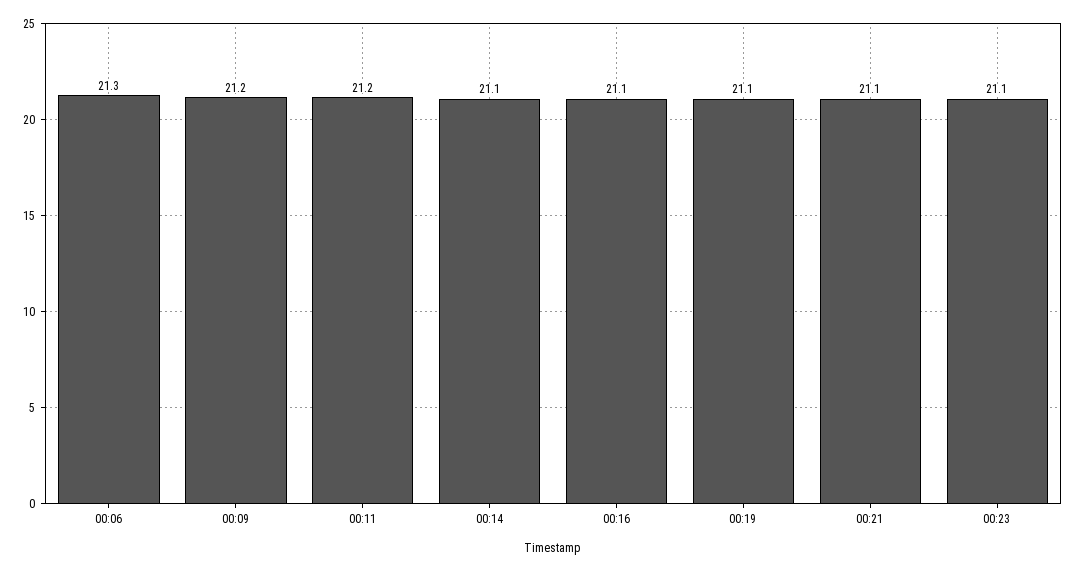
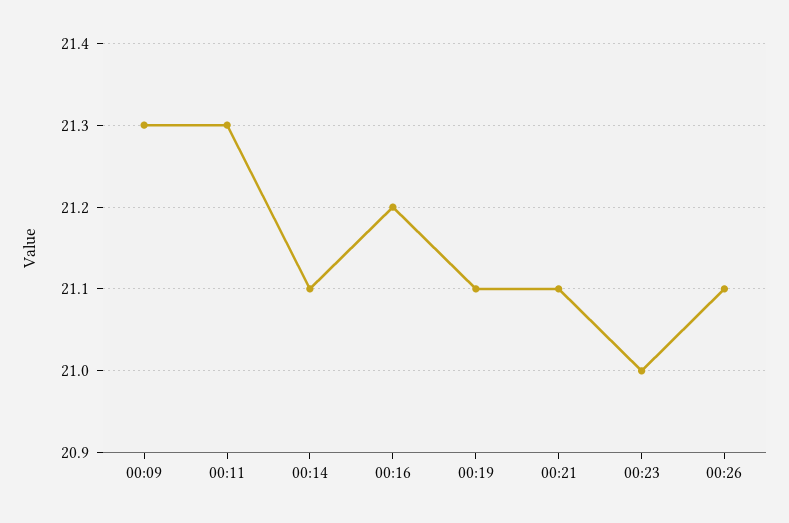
00:06: 21.3 -> none
00:09: 21.2 -> 21.3
00:11: 21.2 -> 21.3
00:16: 21.1 -> 21.2
00:23: 21.1 -> 21
00:26: none -> 21.1

